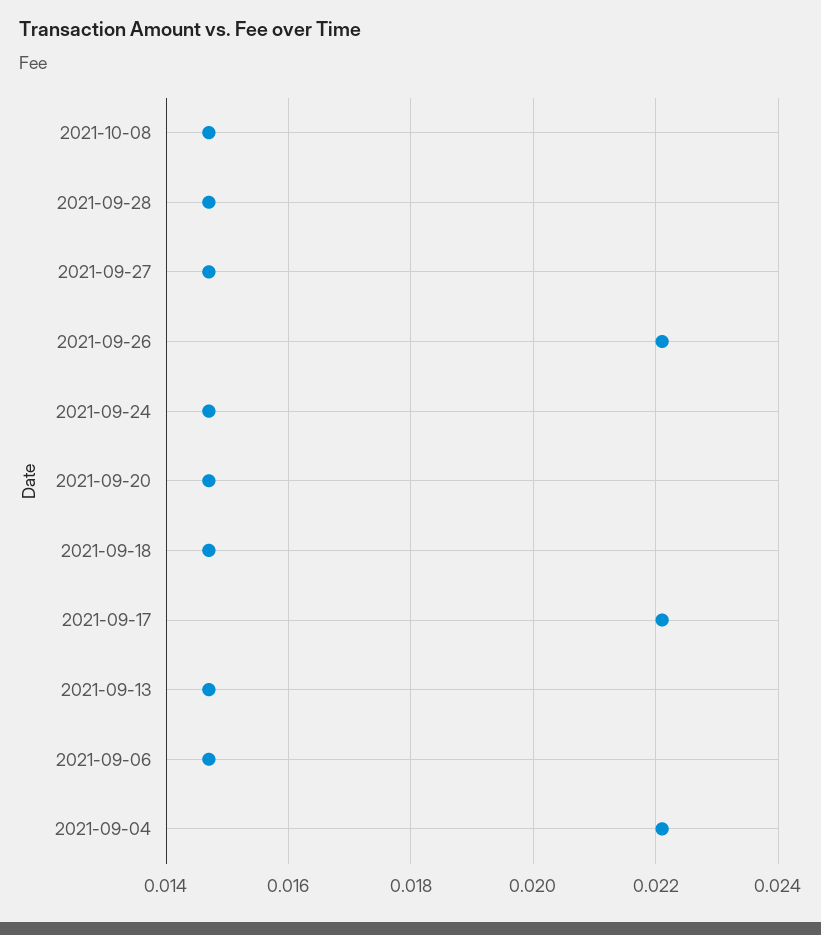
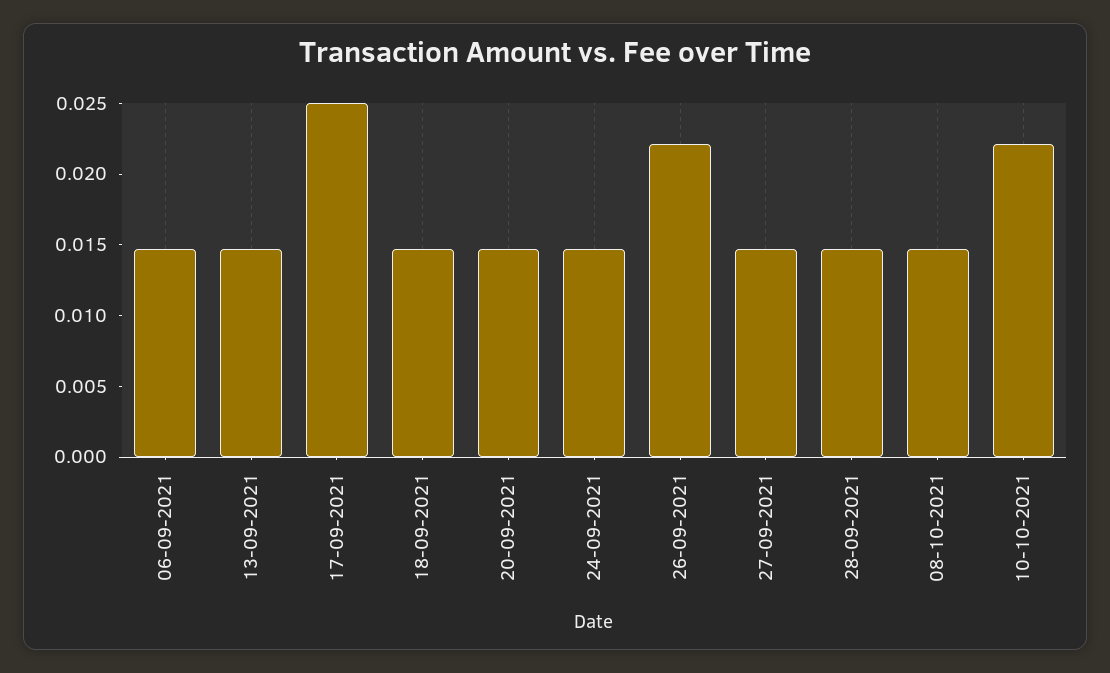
2021-09-17: 0.022 -> 0.025
2021-09-04: 0.022 -> none
10-10-2021: none -> 0.022

